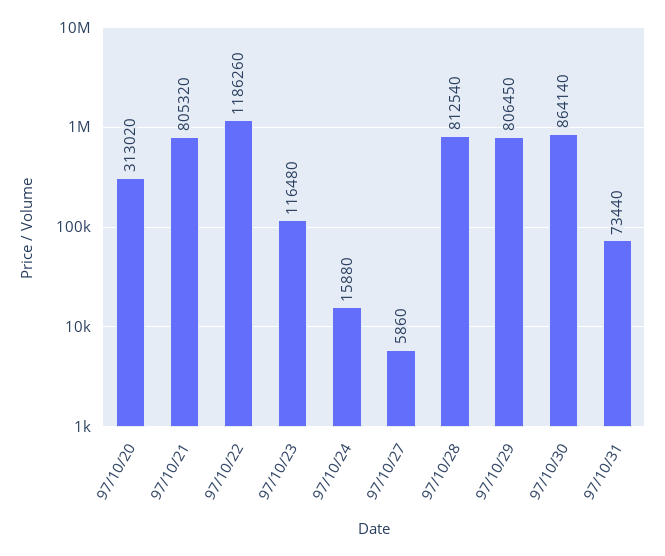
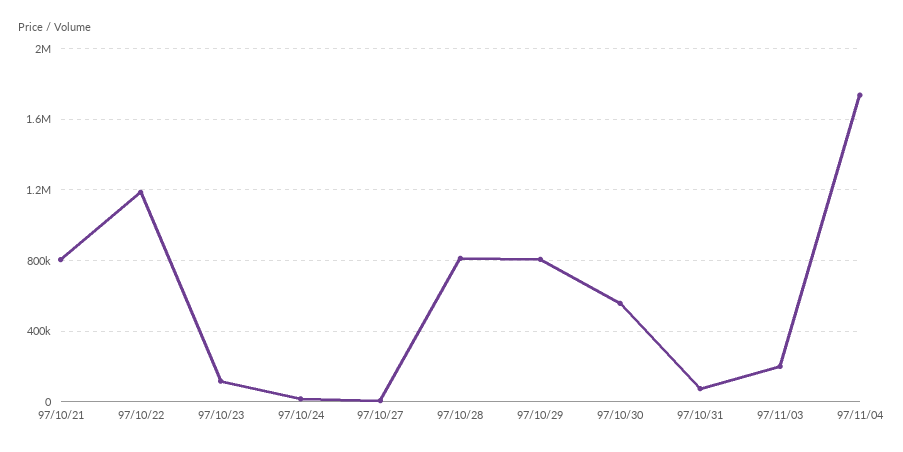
97/10/20: 313020 -> none
97/10/30: 864140 -> 550000
97/11/03: none -> 200000
97/11/04: none -> 1750000

